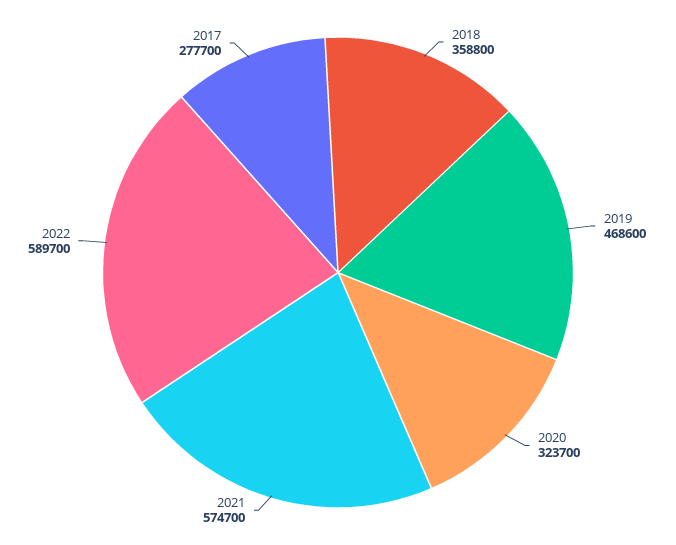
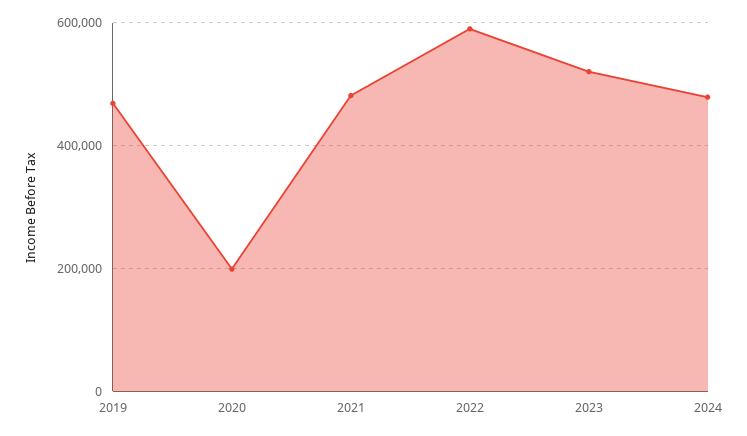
2018: 358800 -> none
2020: 323700 -> 200000
2021: 574700 -> 480000
2017: 277700 -> none
2023: none -> 520000
2024: none -> 480000

